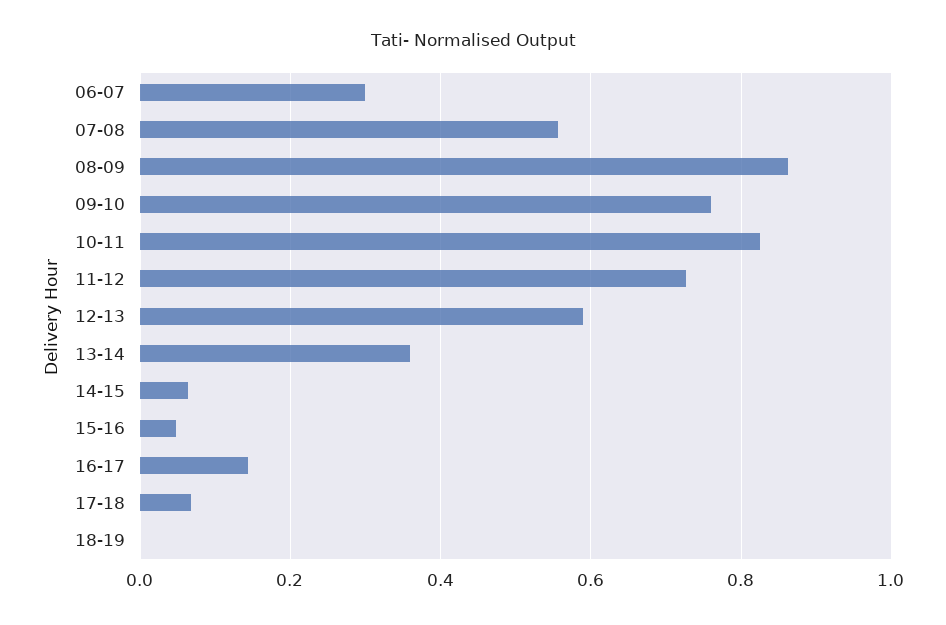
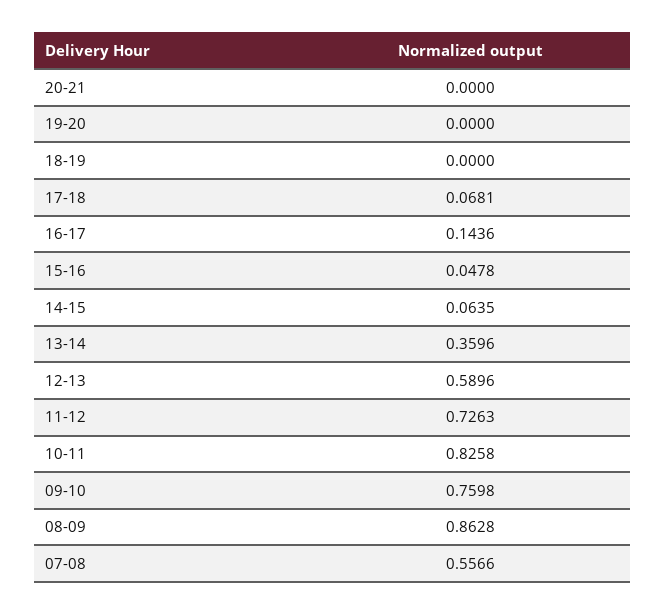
06-07: 0.3 -> none
20-21: none -> 0
19-20: none -> 0

